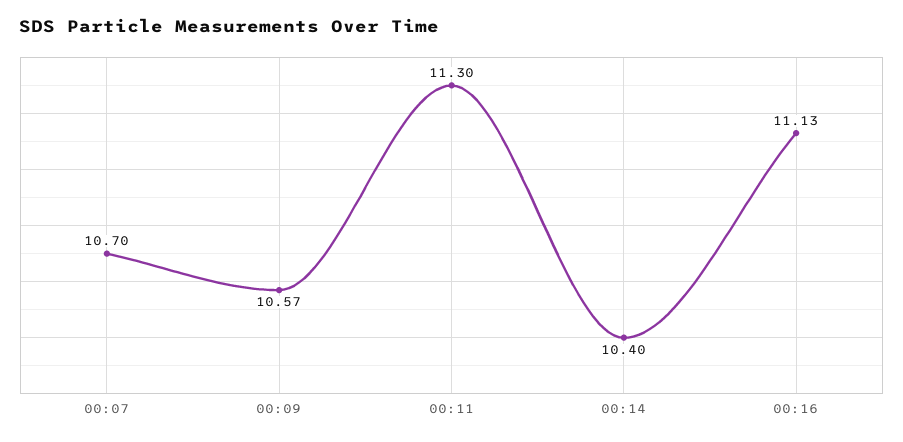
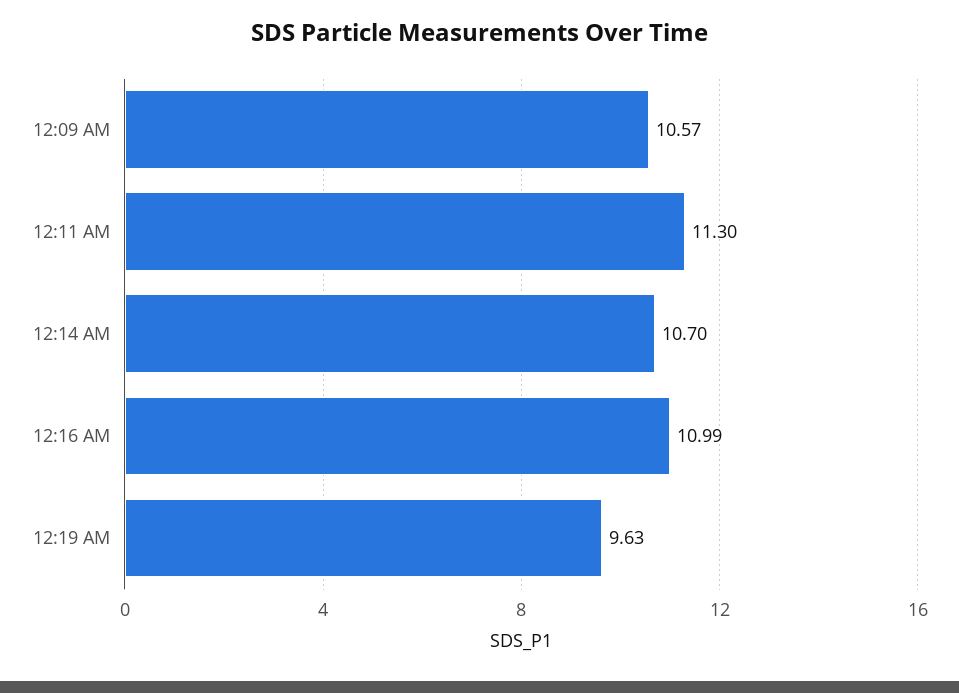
00:07: 10.7 -> none
00:14: 10.4 -> 10.7
00:16: 11.13 -> 10.99
12:19 AM: none -> 9.63

